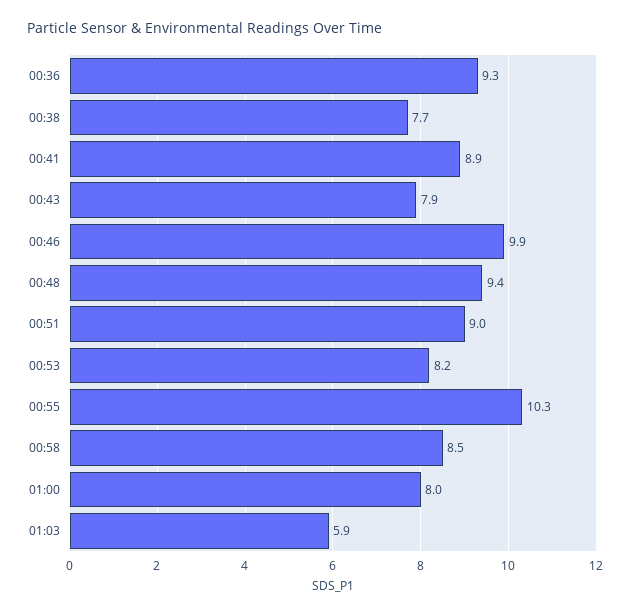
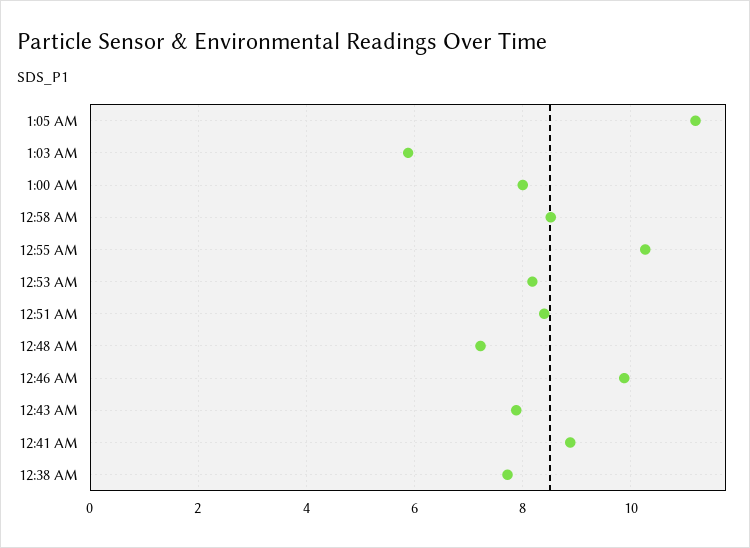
00:36: 9.3 -> none
00:48: 9.4 -> 7.2
00:51: 9 -> 8.4
1:05 AM: none -> 11.2

